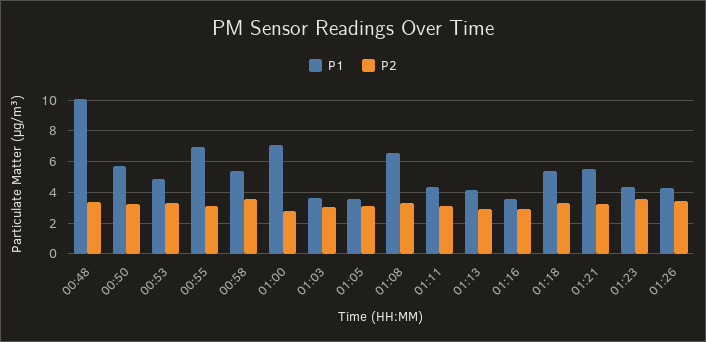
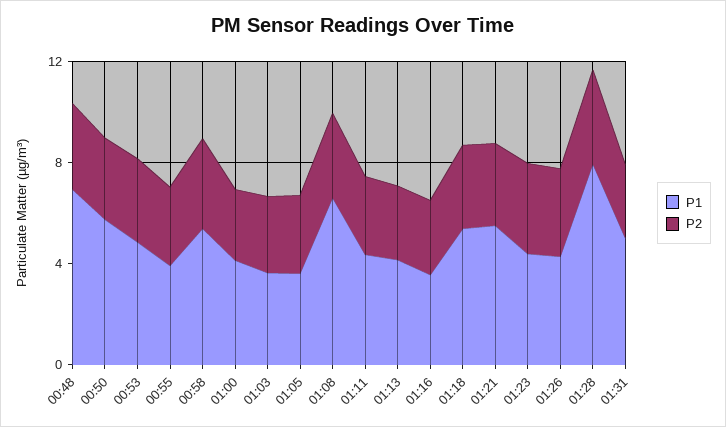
P1, 00:48: 10 -> 7
P1, 00:55: 7 -> 4
P1, 01:00: 7 -> 4
P1, 01:28: none -> 8
P2, 01:28: none -> 4
P1, 01:31: none -> 5
P2, 01:31: none -> 3

